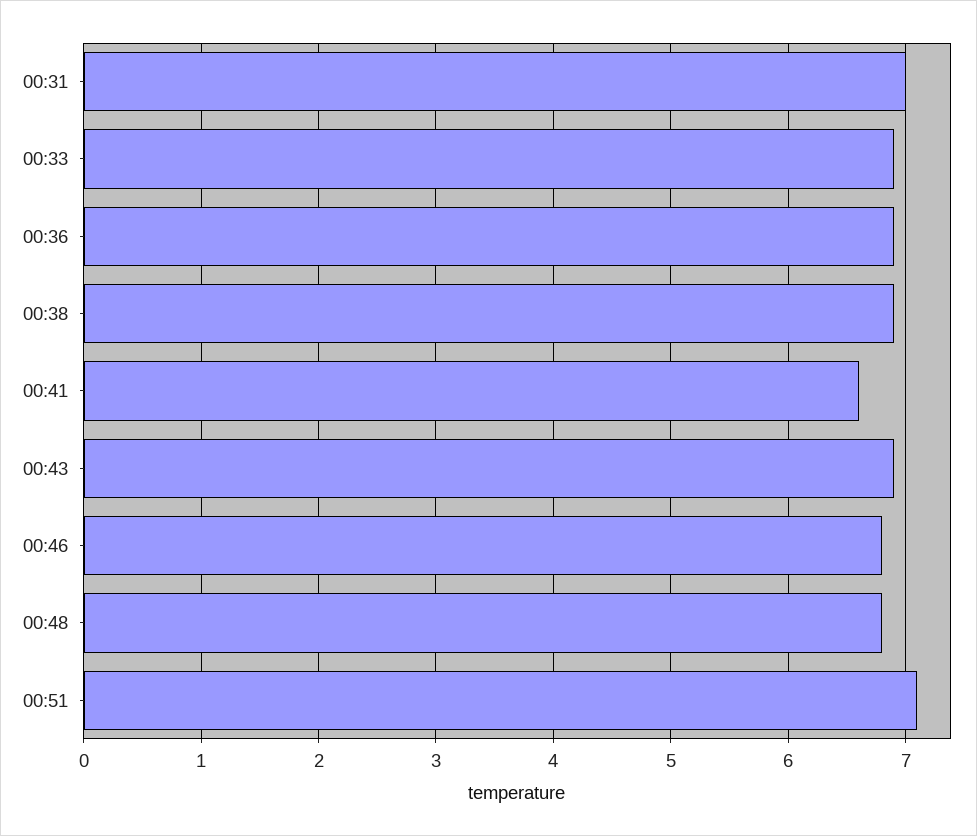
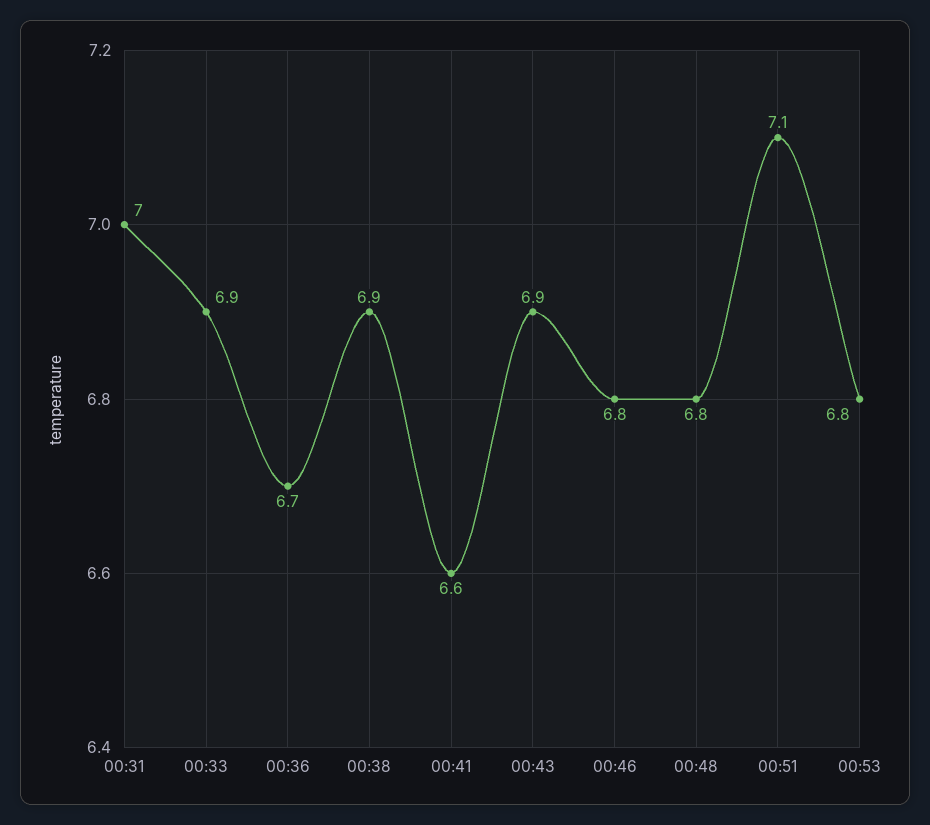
00:36: 6.9 -> 6.7
00:53: none -> 6.8

